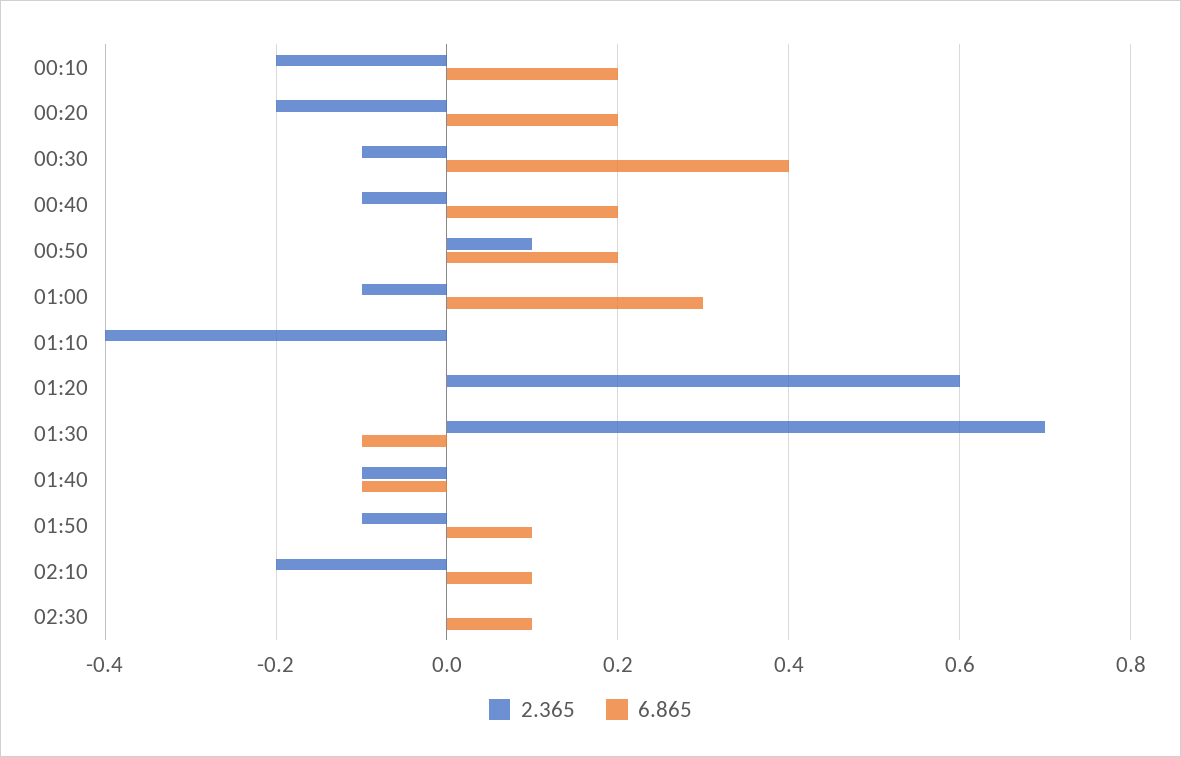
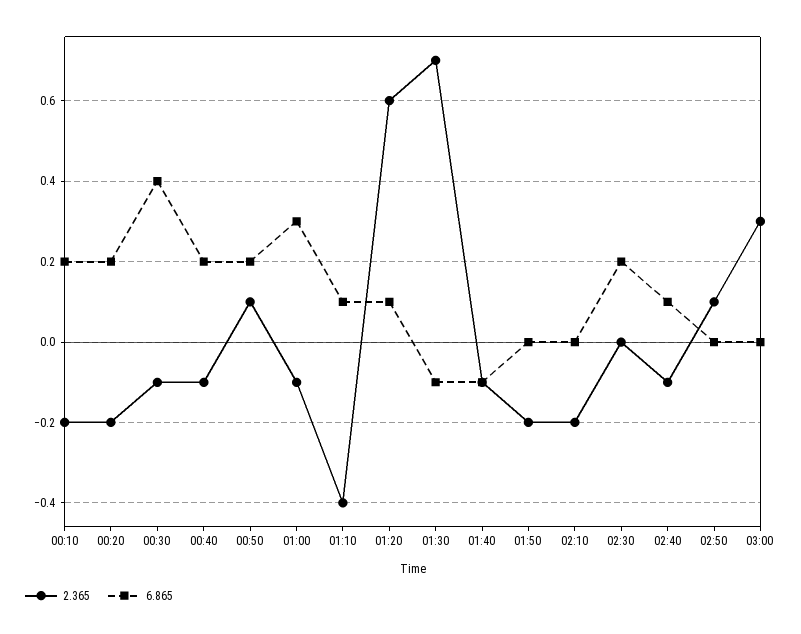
6.865, 01:10: 0 -> 0.1
6.865, 01:20: 0 -> 0.1
2.365, 01:50: -0.1 -> -0.2
6.865, 01:50: 0.1 -> 0
6.865, 02:10: 0.1 -> 0
6.865, 02:30: 0.1 -> 0.2
2.365, 02:40: none -> -0.1
6.865, 02:40: none -> 0.1
2.365, 02:50: none -> 0.1
6.865, 02:50: none -> 0
2.365, 03:00: none -> 0.3
6.865, 03:00: none -> 0

